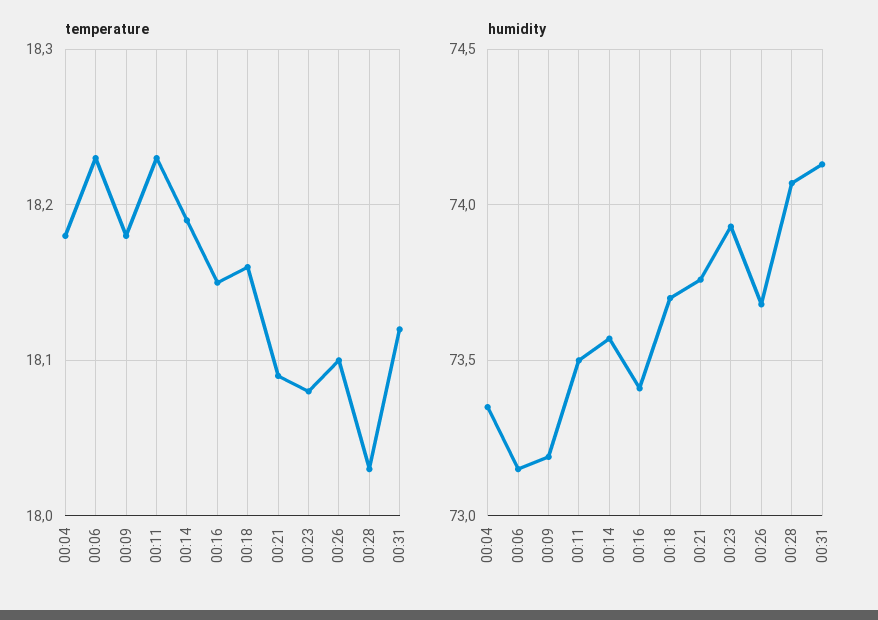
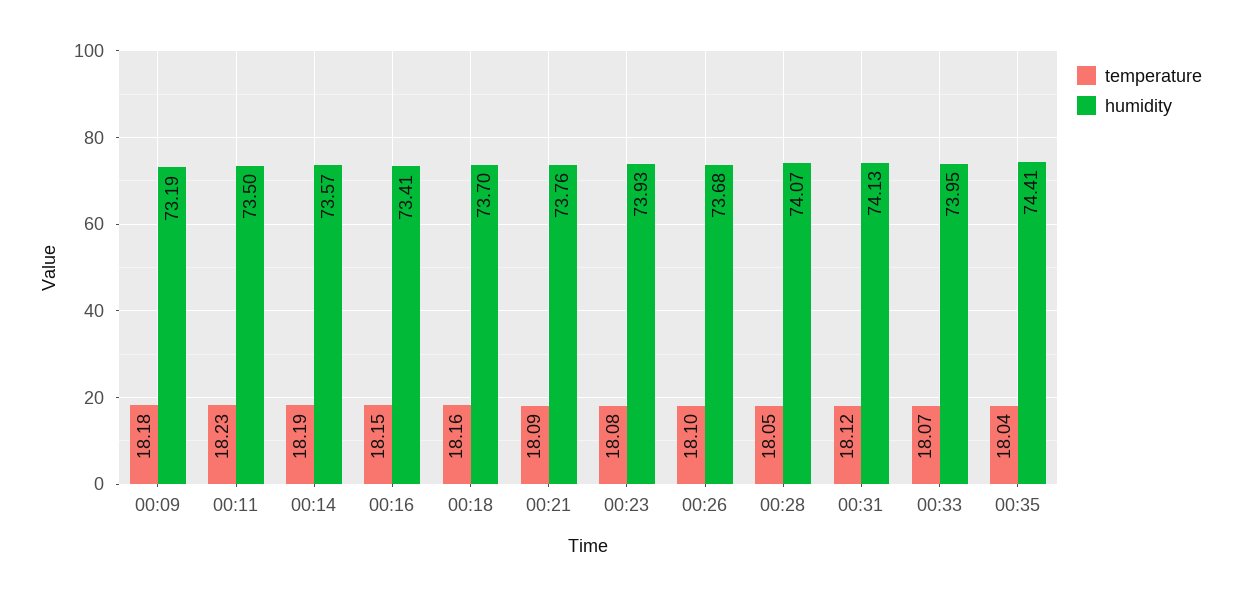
temperature, 00:04: 18.18 -> none
temperature, 00:06: 18.23 -> none
temperature, 00:28: 18.03 -> 18.05
humidity, 00:04: 73.35 -> none
humidity, 00:06: 73.15 -> none
temperature, 00:33: none -> 18.07
humidity, 00:33: none -> 73.95
temperature, 00:35: none -> 18.04
humidity, 00:35: none -> 74.41

